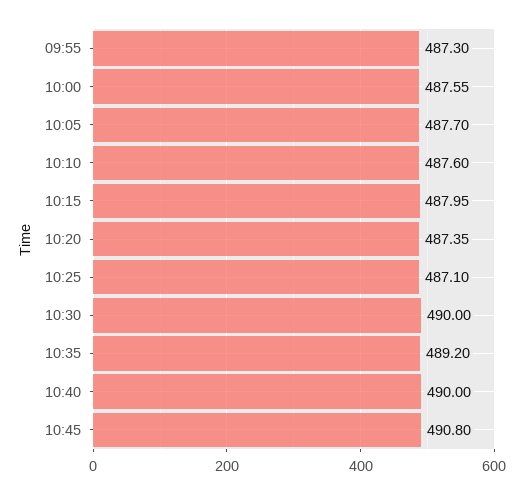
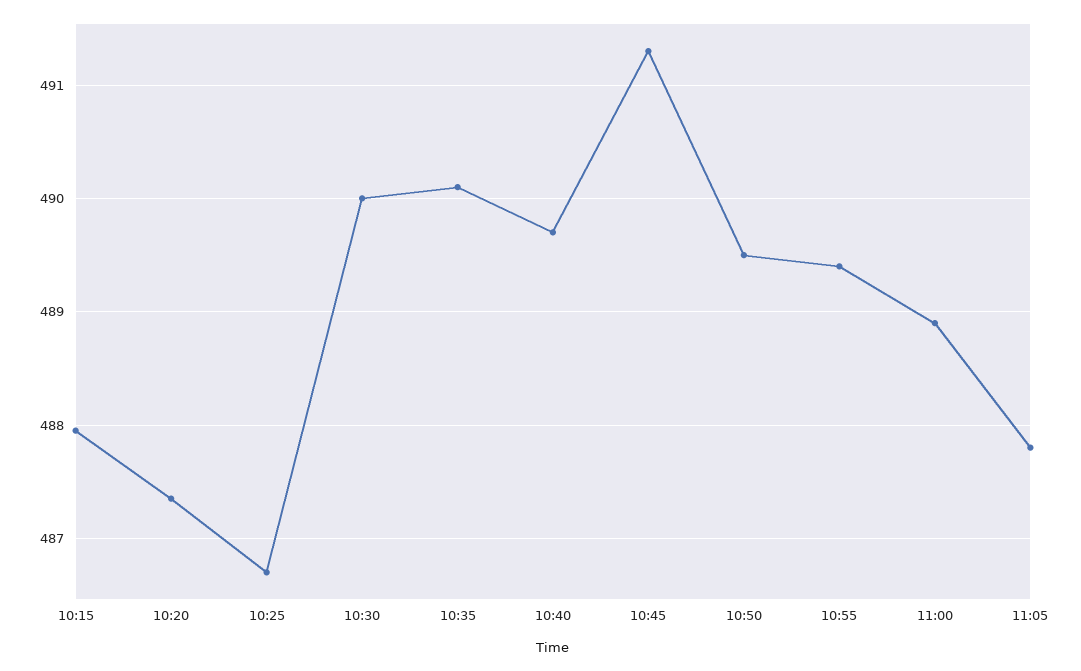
09:55: 487.3 -> none
10:00: 487.55 -> none
10:05: 487.7 -> none
10:10: 487.6 -> none
10:25: 487.1 -> 486.7
10:35: 489.2 -> 490.1
10:40: 490 -> 489.7
10:45: 490.8 -> 491.3
10:50: none -> 489.5
10:55: none -> 489.4
11:00: none -> 488.9
11:05: none -> 487.8

